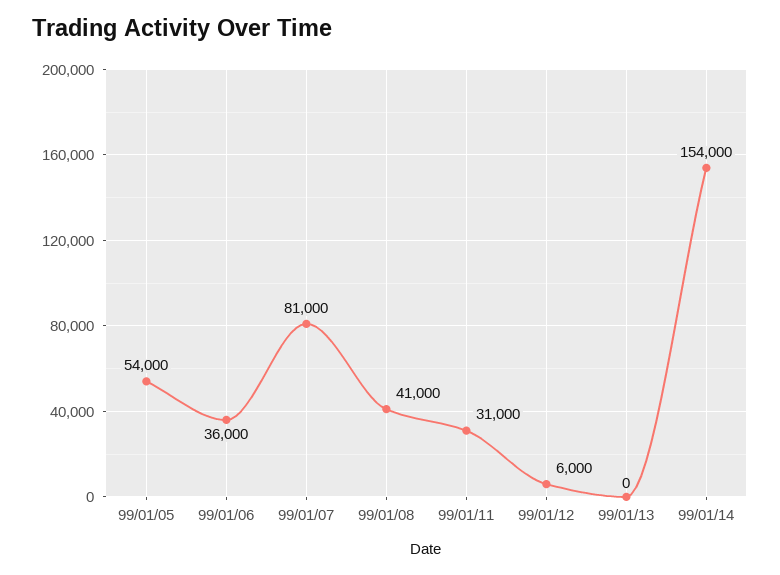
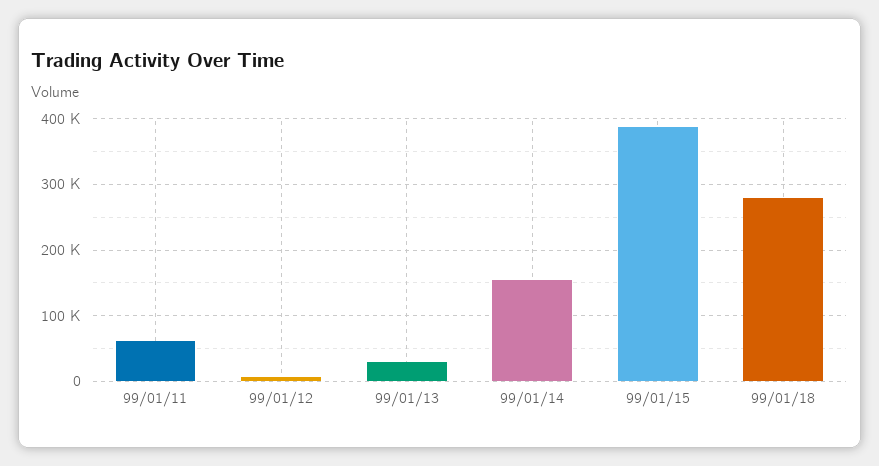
99/01/05: 54000 -> none
99/01/06: 36000 -> none
99/01/07: 81000 -> none
99/01/08: 41000 -> none
99/01/11: 31000 -> 60000
99/01/13: 0 -> 30000
99/01/15: none -> 390000
99/01/18: none -> 280000

